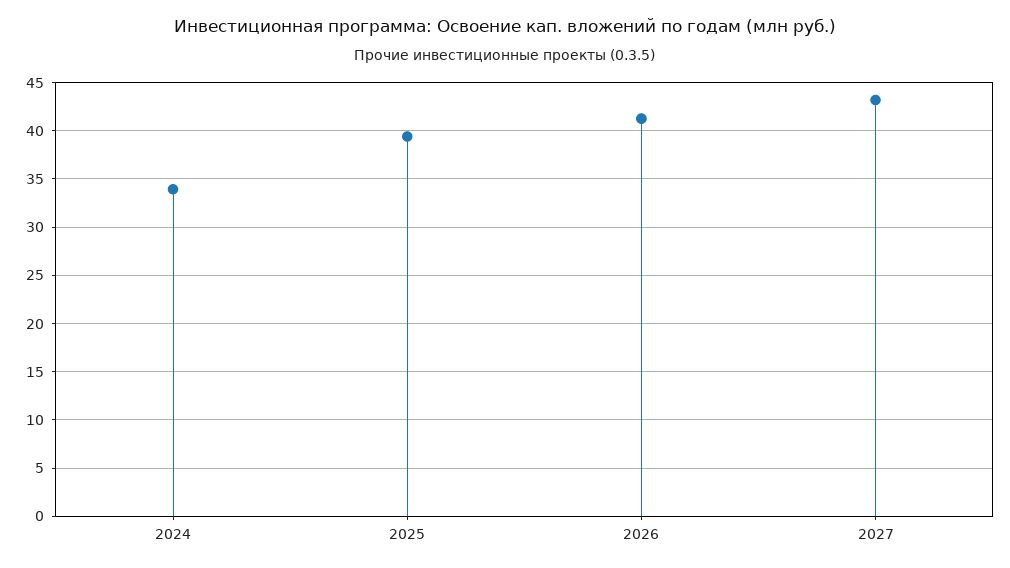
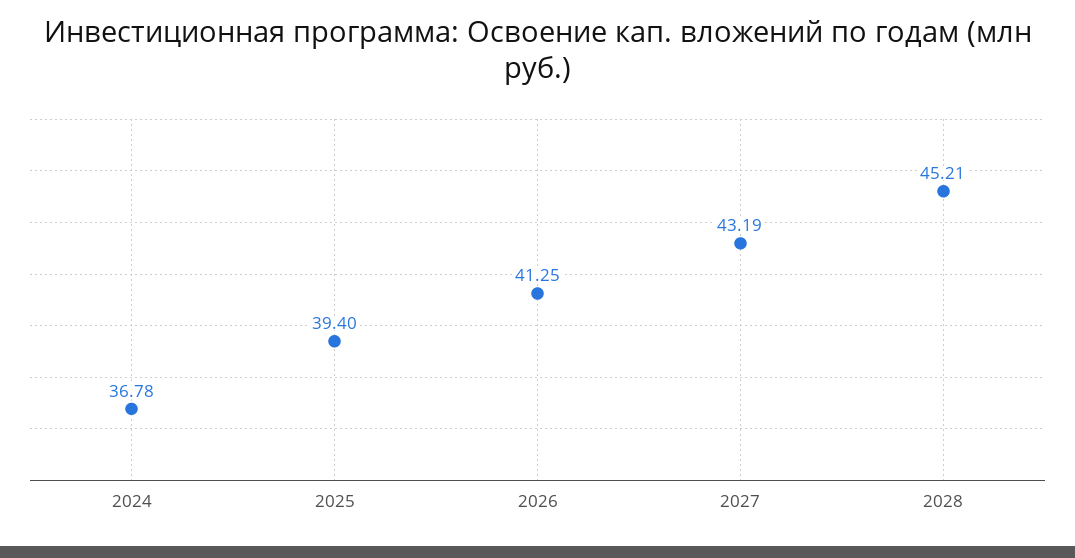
2024: 34 -> 36.78
2028: none -> 45.21

